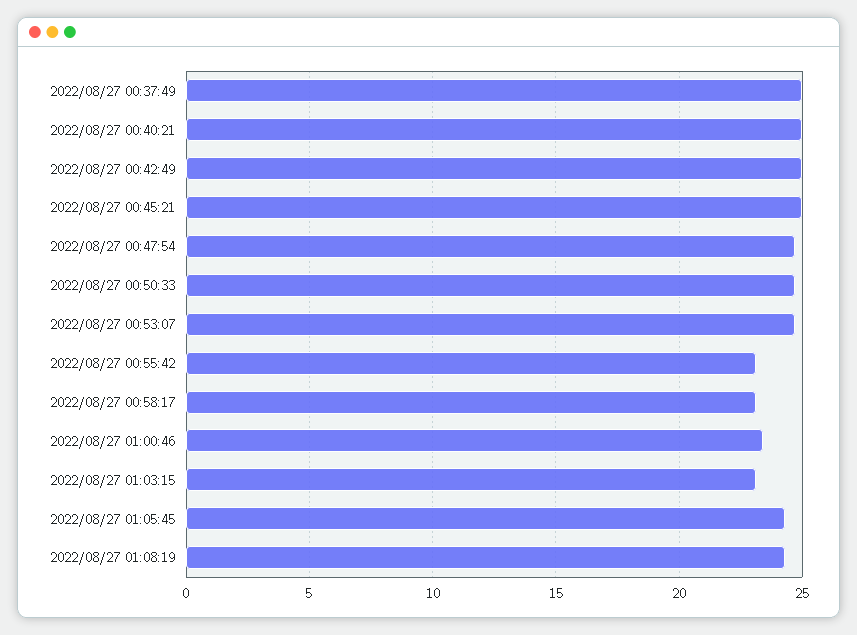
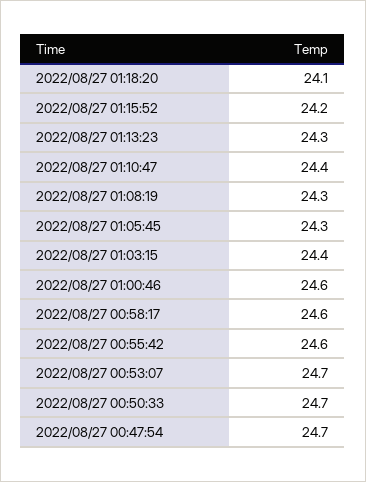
2022/08/27 00:37:49: 25 -> none
2022/08/27 00:40:21: 25 -> none
2022/08/27 00:42:49: 25 -> none
2022/08/27 00:45:21: 25 -> none
2022/08/27 00:55:42: 23 -> 24.6
2022/08/27 00:58:17: 23 -> 24.6
2022/08/27 01:00:46: 23.5 -> 24.6
2022/08/27 01:03:15: 23 -> 24.4
2022/08/27 01:18:20: none -> 24.1
2022/08/27 01:15:52: none -> 24.2
2022/08/27 01:13:23: none -> 24.3
2022/08/27 01:10:47: none -> 24.4

